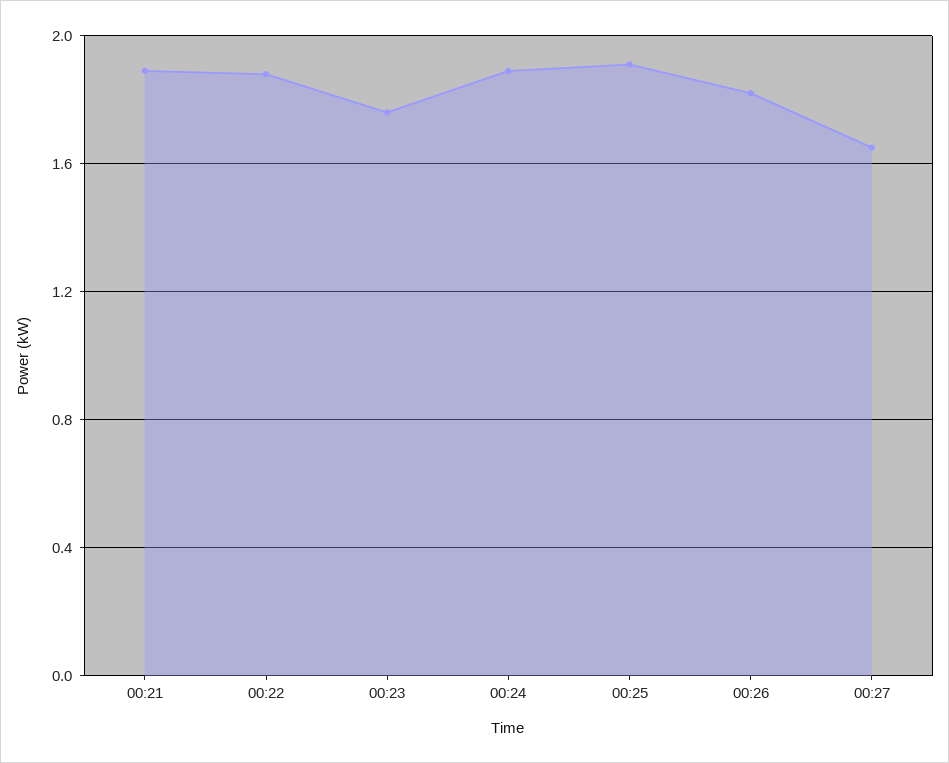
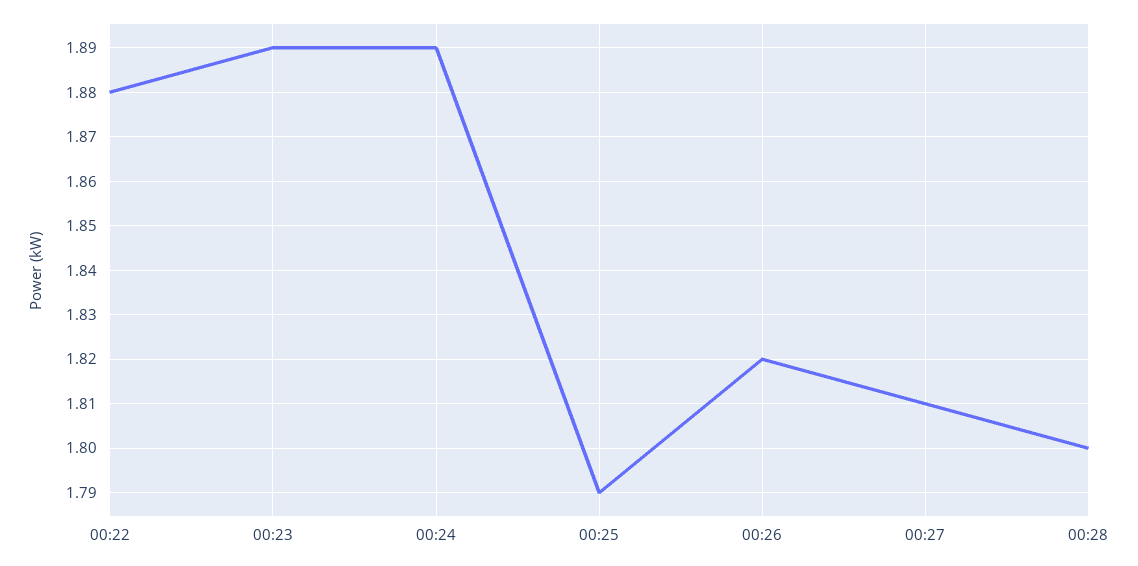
00:21: 1.9 -> none
00:23: 1.75 -> 1.89
00:25: 1.9 -> 1.79
00:27: 1.65 -> 1.81
00:28: none -> 1.8

